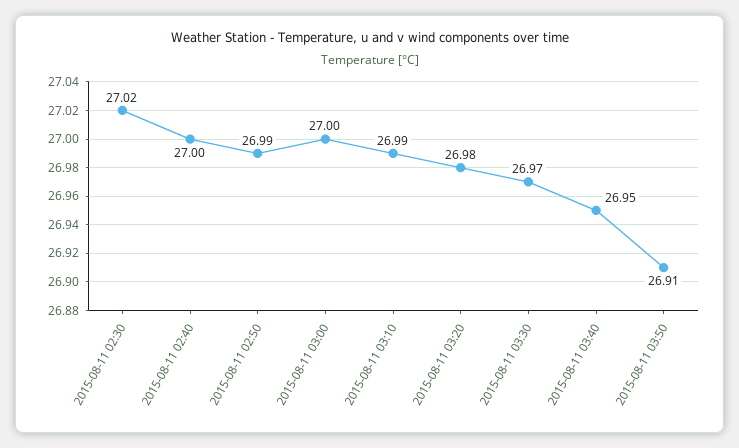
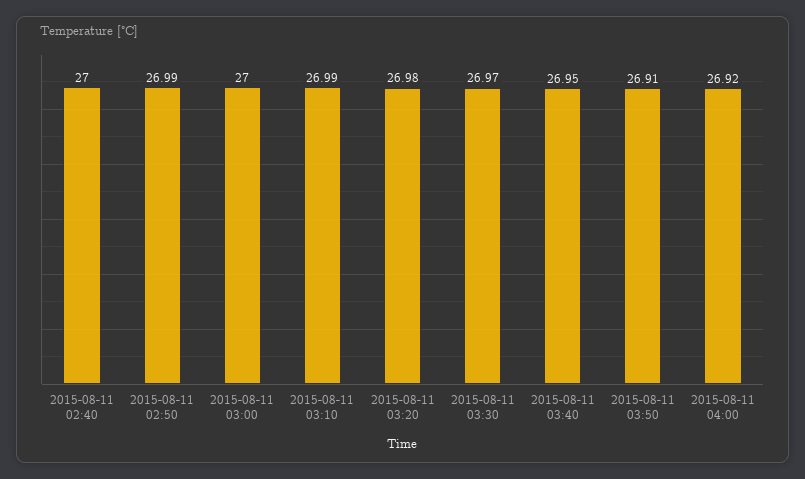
2015-08-11 02:30: 27.02 -> none
2015-08-11 04:00: none -> 26.92

